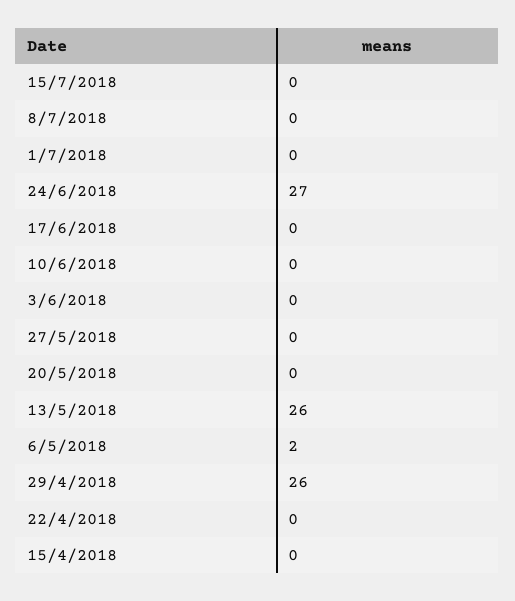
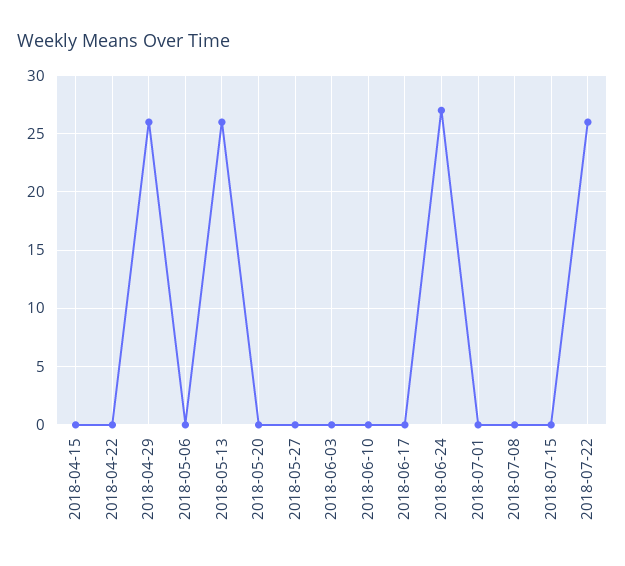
6/5/2018: 2 -> 0
2018-07-22: none -> 26

